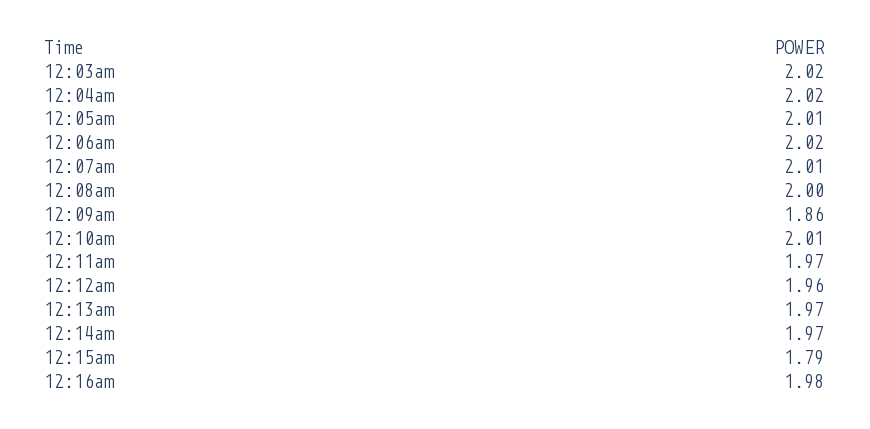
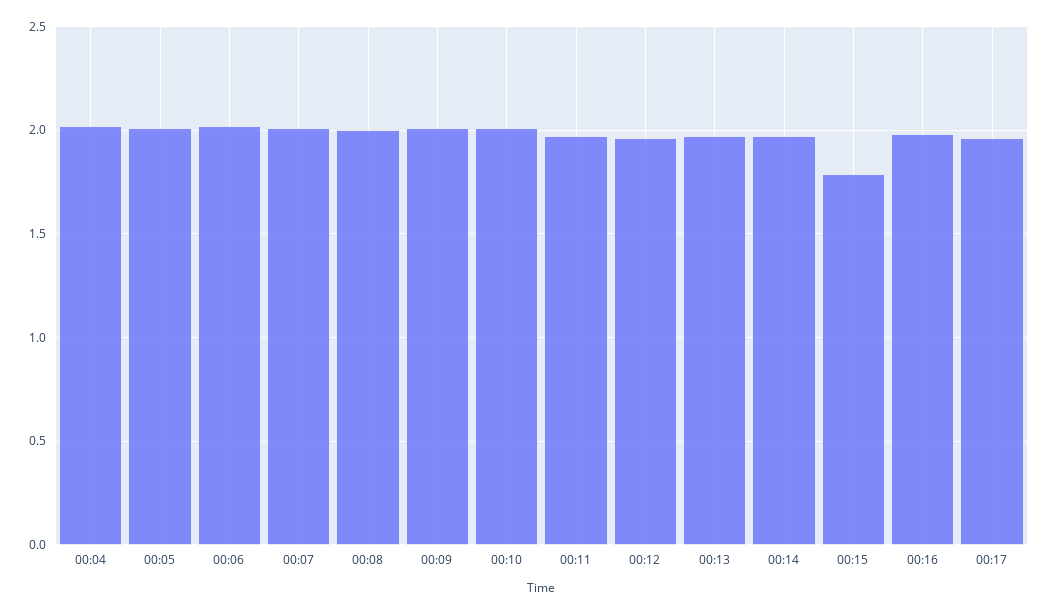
12:03am: 2.02 -> none
12:09am: 1.86 -> 2
00:17: none -> 1.95

